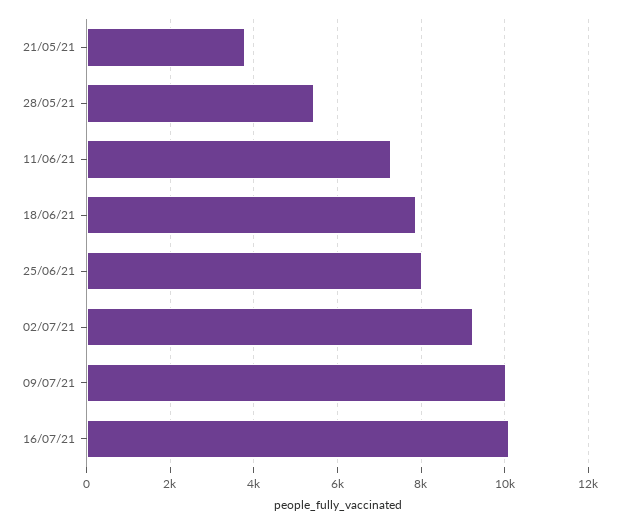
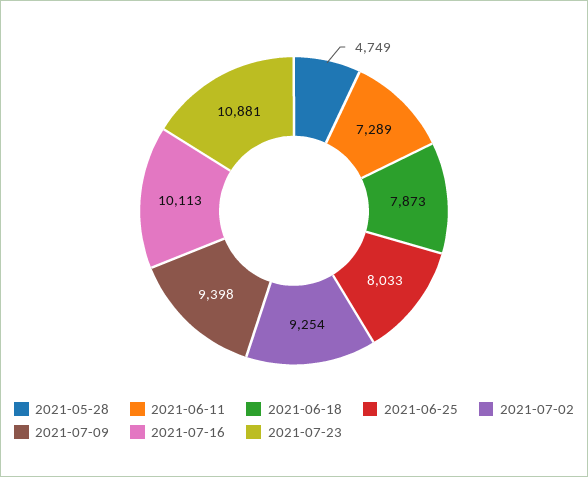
21/05/21: 3800 -> none
28/05/21: 5400 -> 4749
09/07/21: 10000 -> 9398
2021-07-23: none -> 10881

